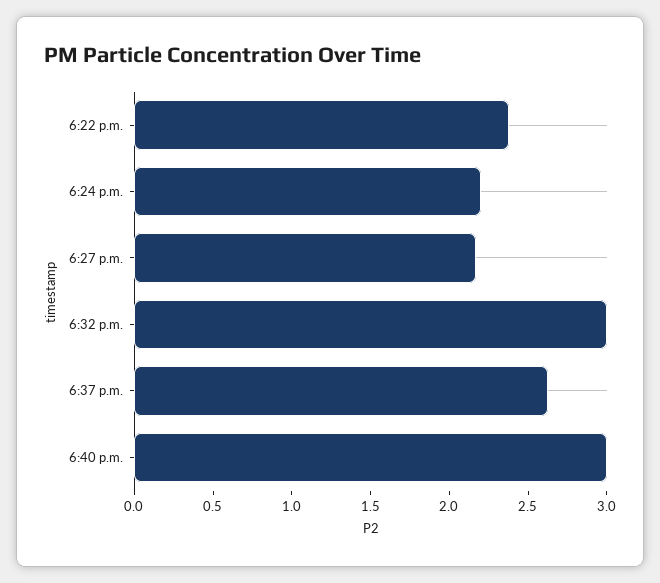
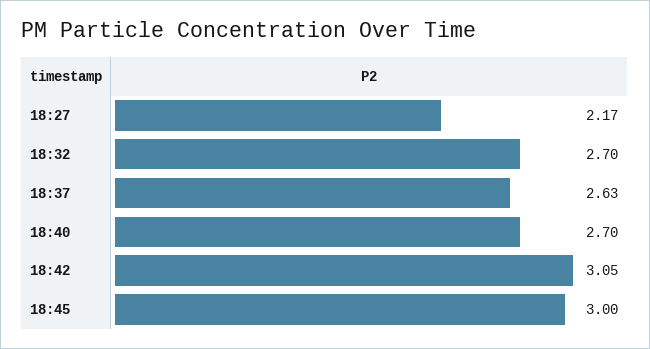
6:22 p.m.: 2.4 -> none
6:24 p.m.: 2.2 -> none
6:32 p.m.: 3 -> 2.7
6:40 p.m.: 3 -> 2.7
18:42: none -> 3.05
18:45: none -> 3

